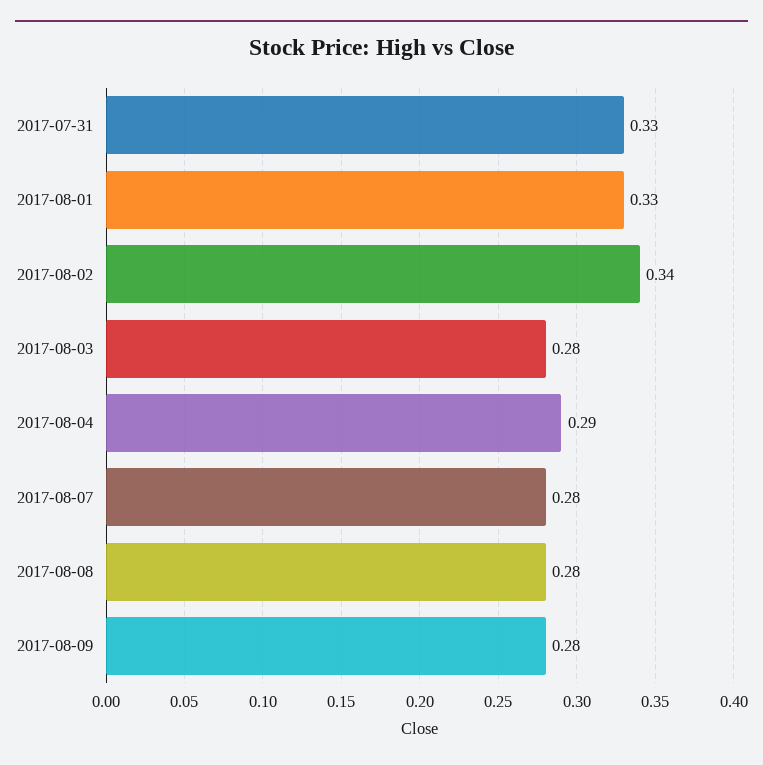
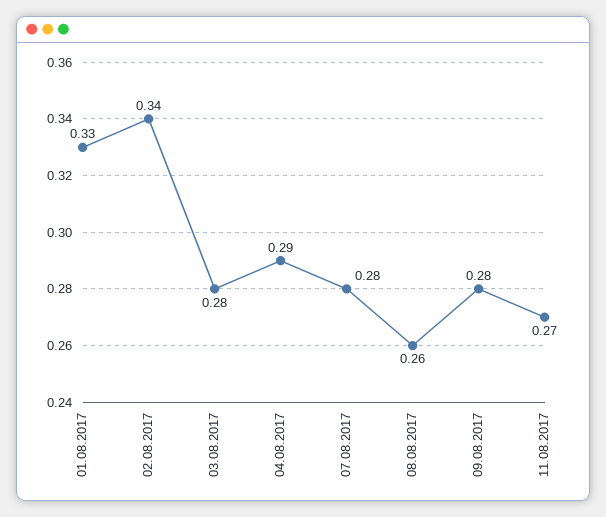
2017-07-31: 0.33 -> none
2017-08-08: 0.28 -> 0.26
11.08.2017: none -> 0.27

